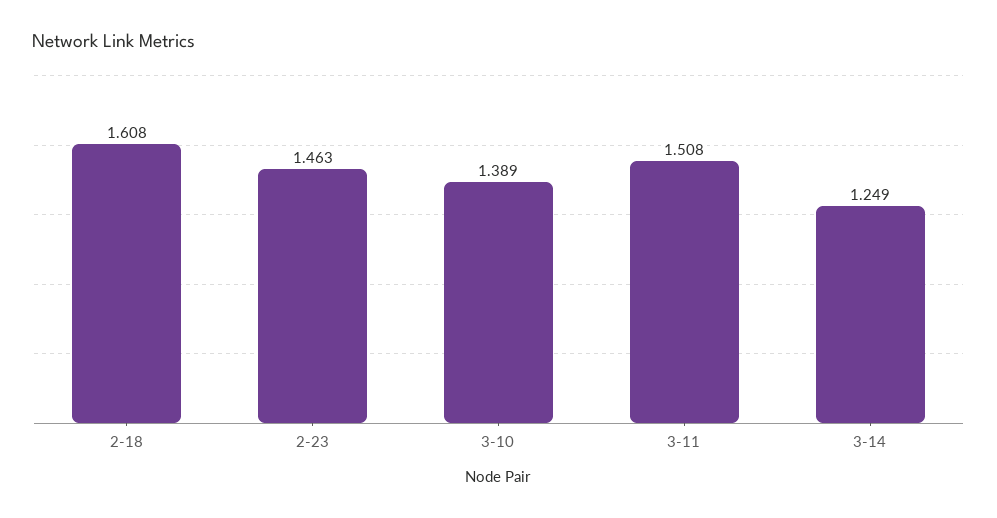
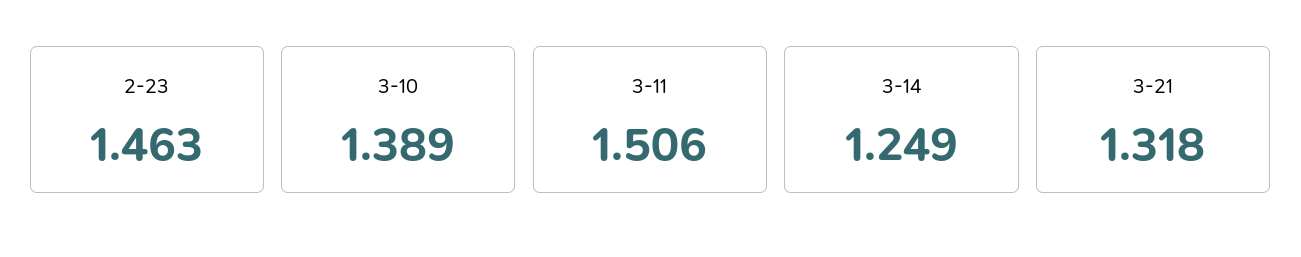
2-18: 1.608 -> none
3-11: 1.508 -> 1.506
3-21: none -> 1.318

